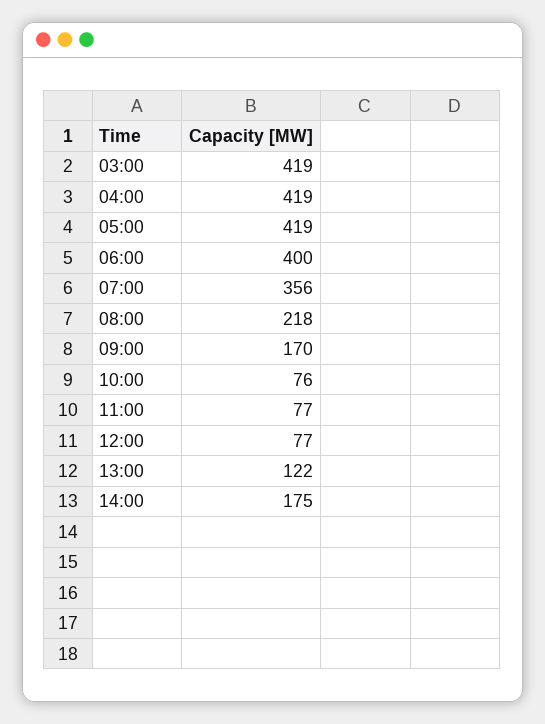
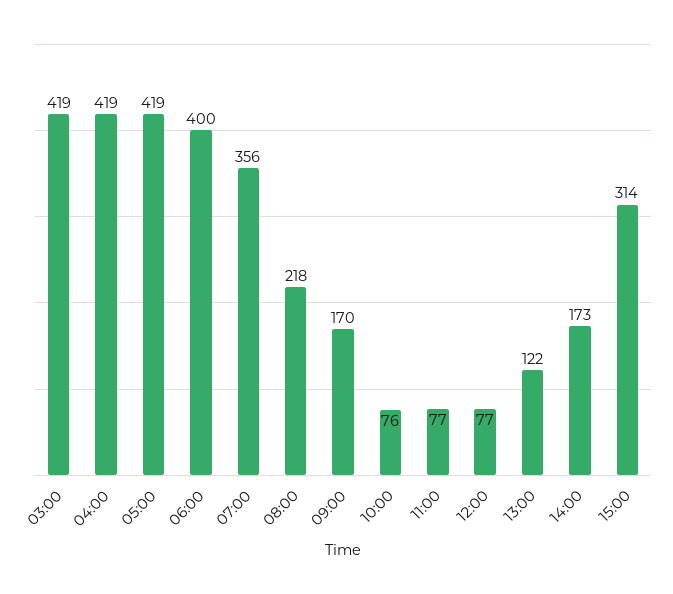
14:00: 175 -> 173
15:00: none -> 314

